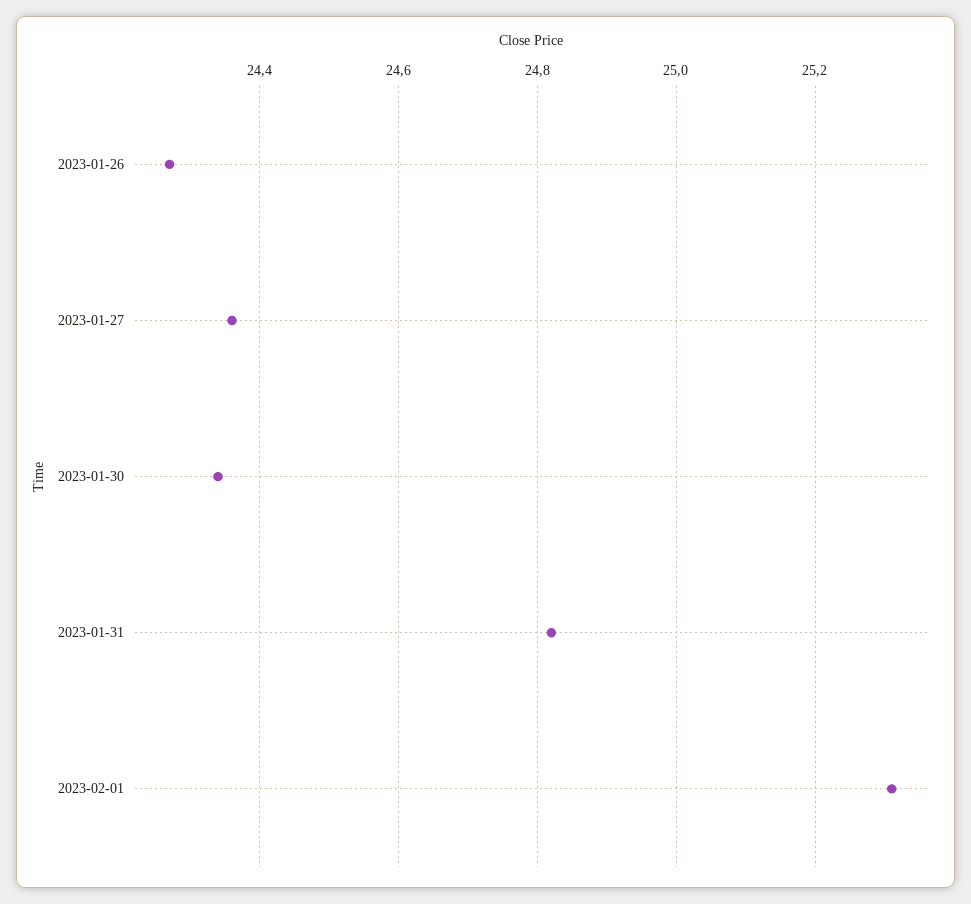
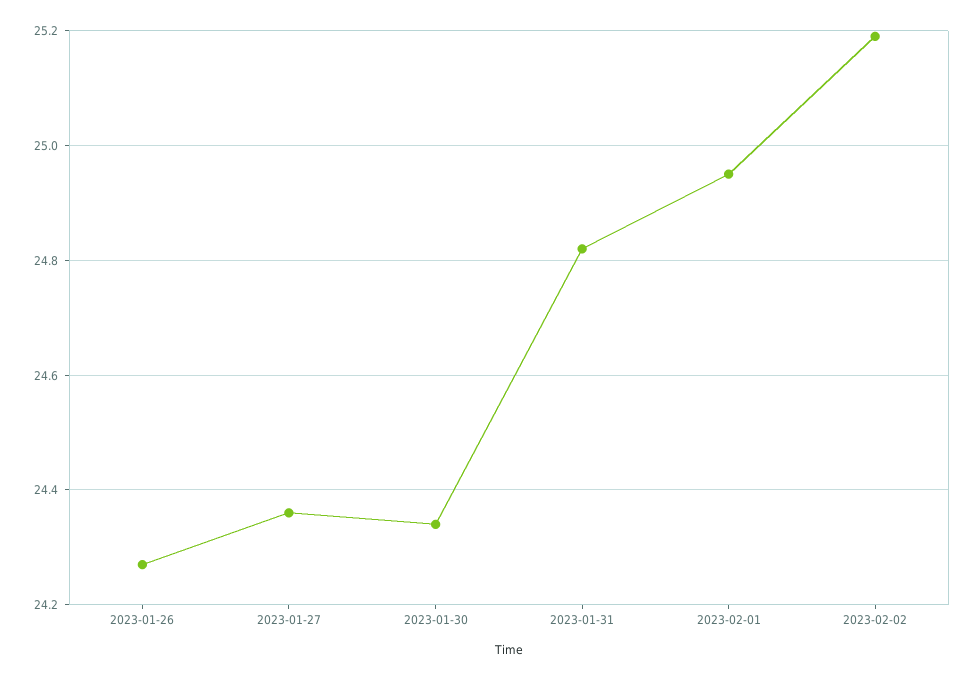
2023-02-01: 25.3 -> 24.95
2023-02-02: none -> 25.2

